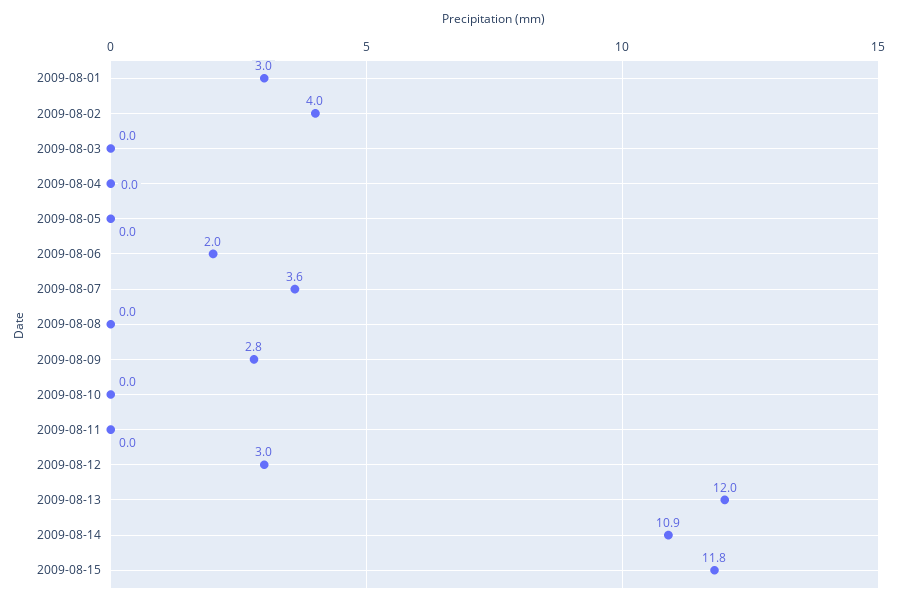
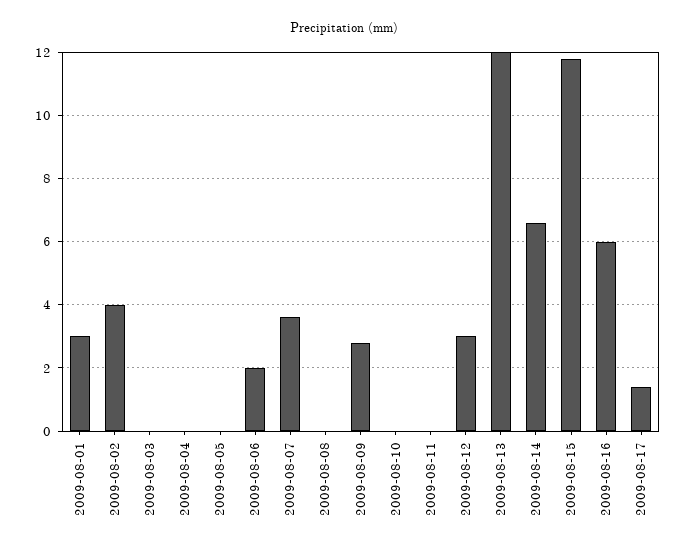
2009-08-14: 10.9 -> 6.5
2009-08-16: none -> 6
2009-08-17: none -> 1.5

